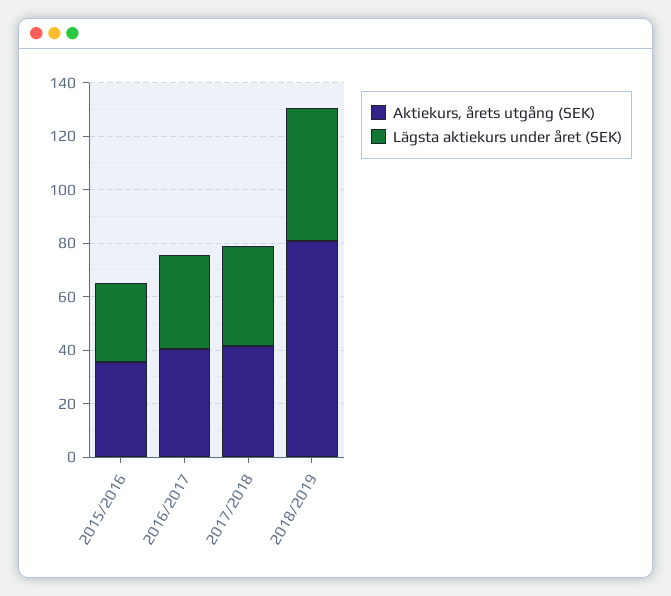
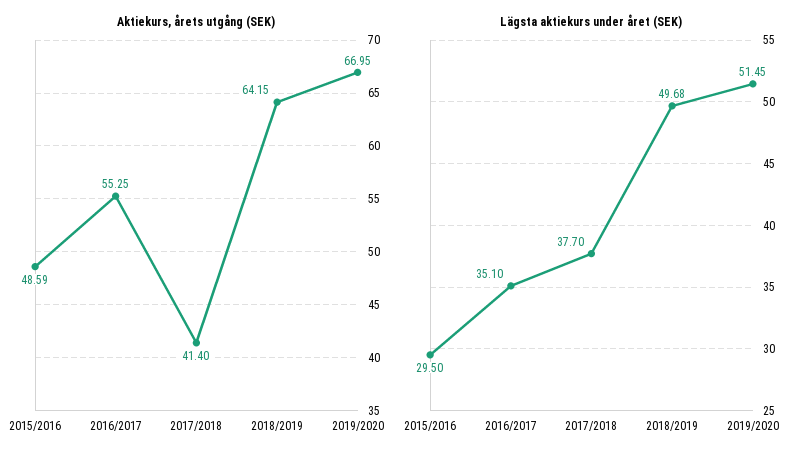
Aktiekurs, årets utgång (SEK), 2015/2016: 35 -> 48.59
Aktiekurs, årets utgång (SEK), 2016/2017: 40 -> 55.25
Aktiekurs, årets utgång (SEK), 2018/2019: 80 -> 64.15
Aktiekurs, årets utgång (SEK), 2019/2020: none -> 66.95
Lägsta aktiekurs under året (SEK), 2019/2020: none -> 51.45

